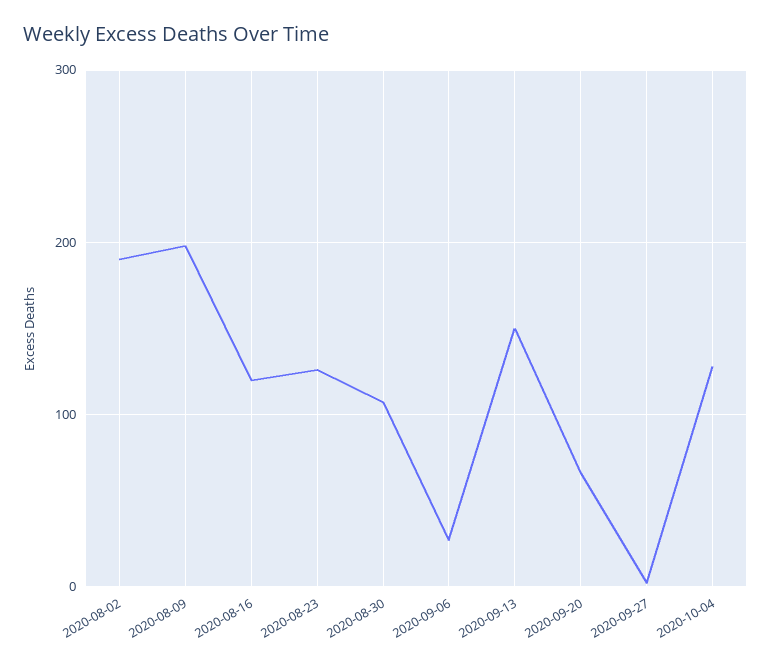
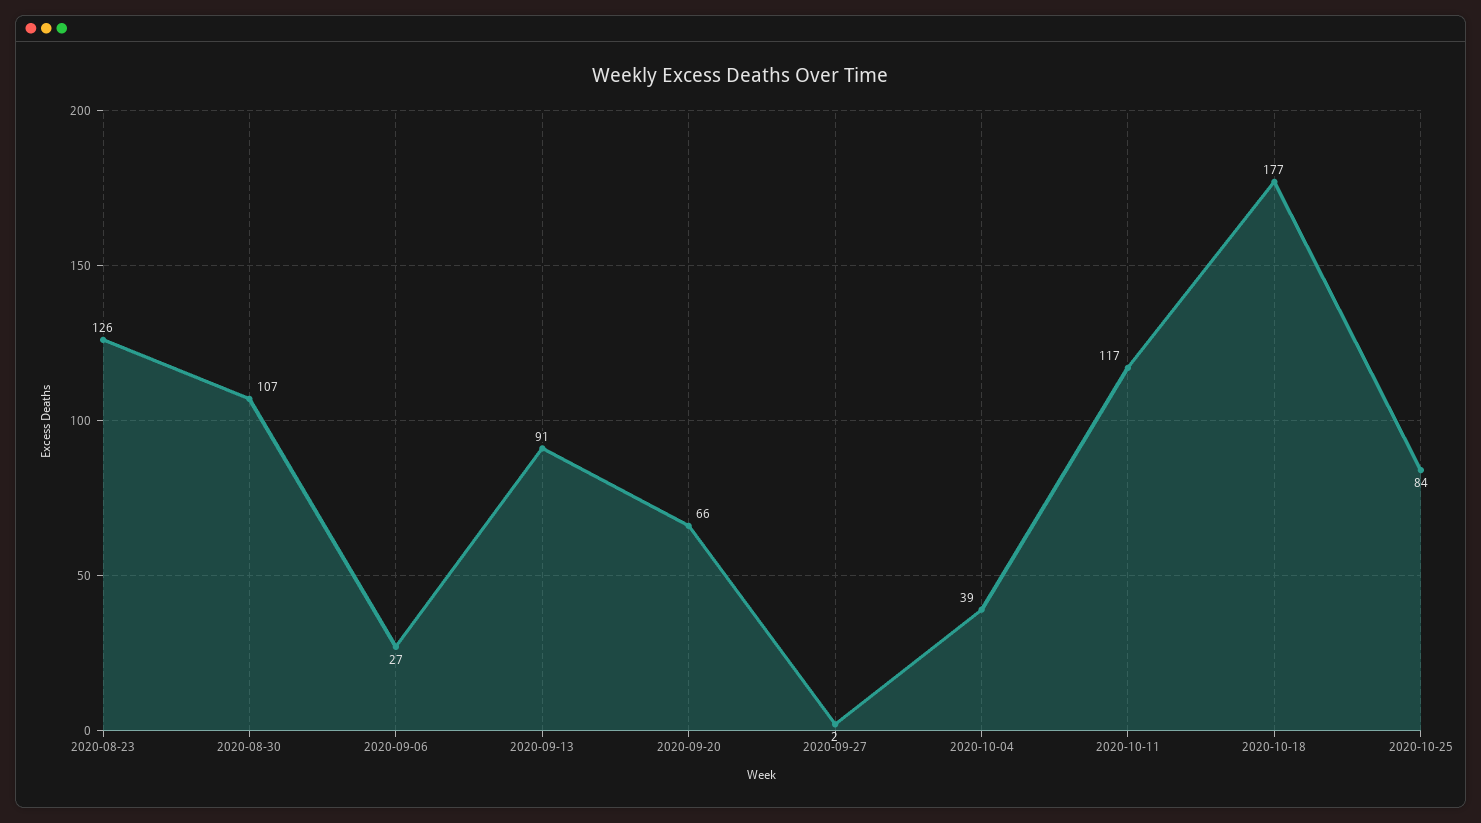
2020-08-02: 190 -> none
2020-08-09: 200 -> none
2020-08-16: 120 -> none
2020-09-13: 150 -> 91
2020-10-04: 130 -> 39
2020-10-11: none -> 117
2020-10-18: none -> 177
2020-10-25: none -> 84

